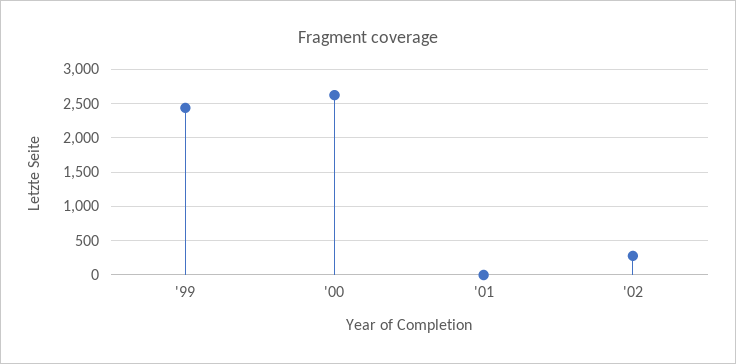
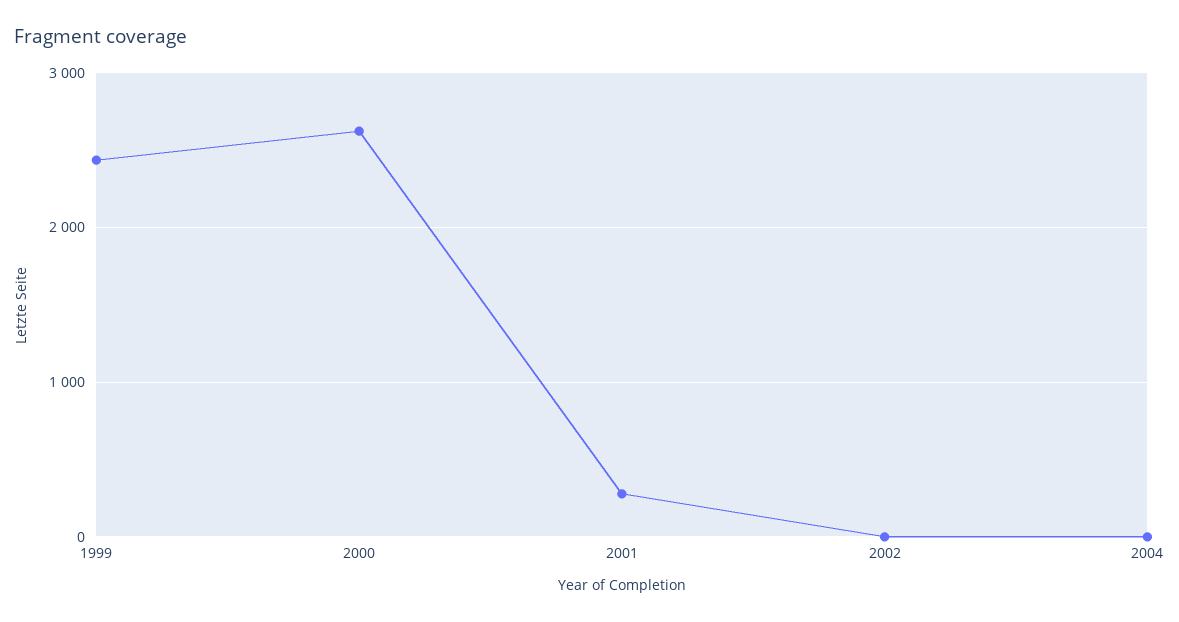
'01: 0 -> 300
'02: 300 -> 0
2004: none -> 0

